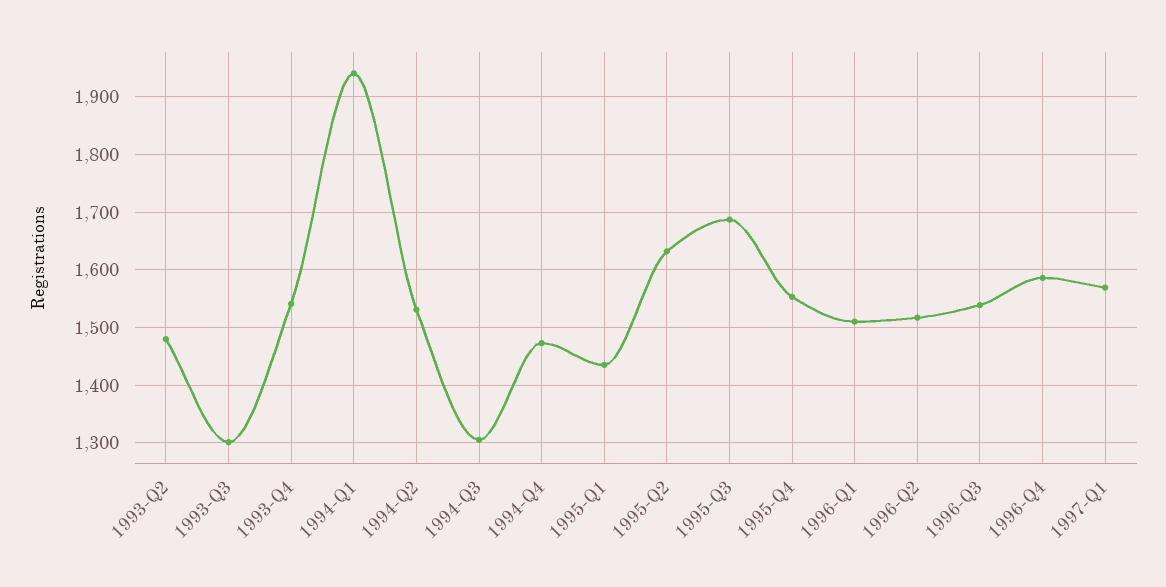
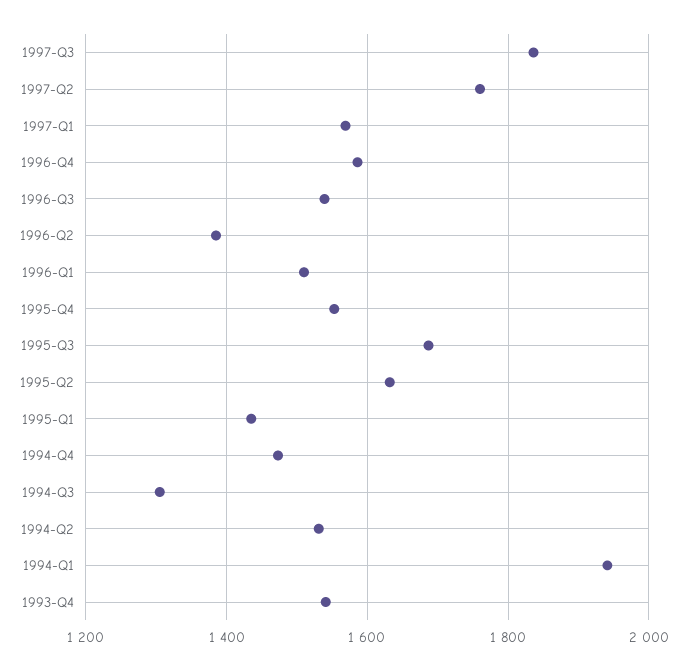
1993-Q2: 1480 -> none
1993-Q3: 1300 -> none
1996-Q2: 1520 -> 1380
1997-Q3: none -> 1840
1997-Q2: none -> 1760

